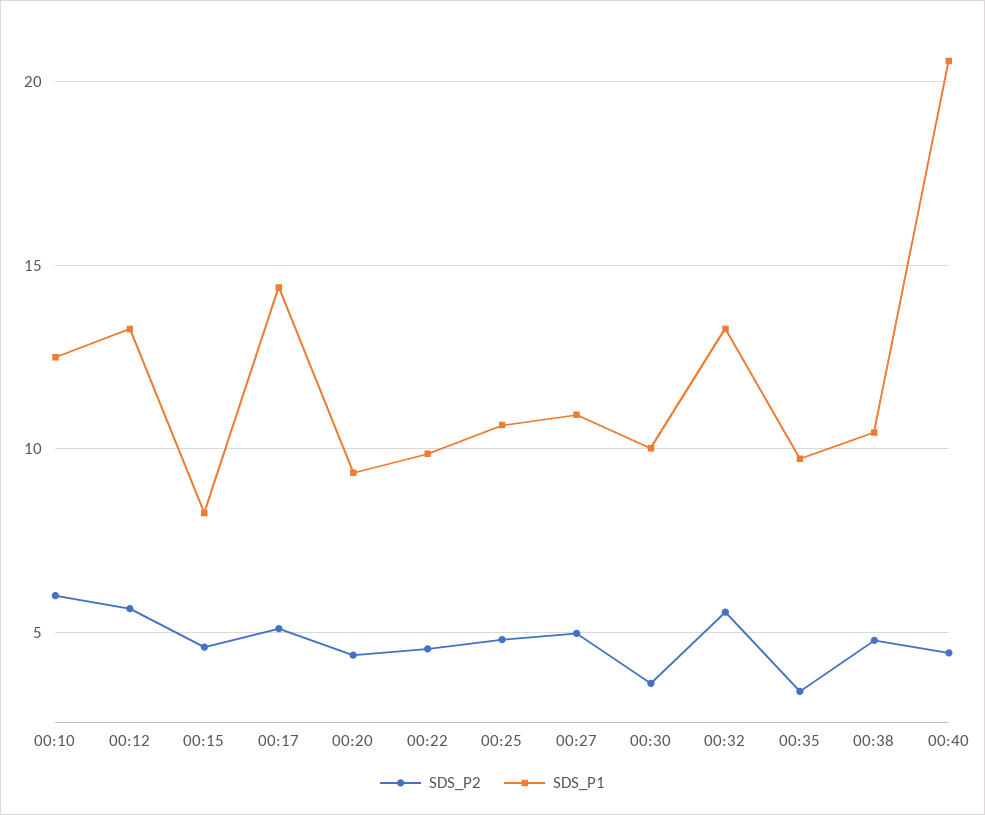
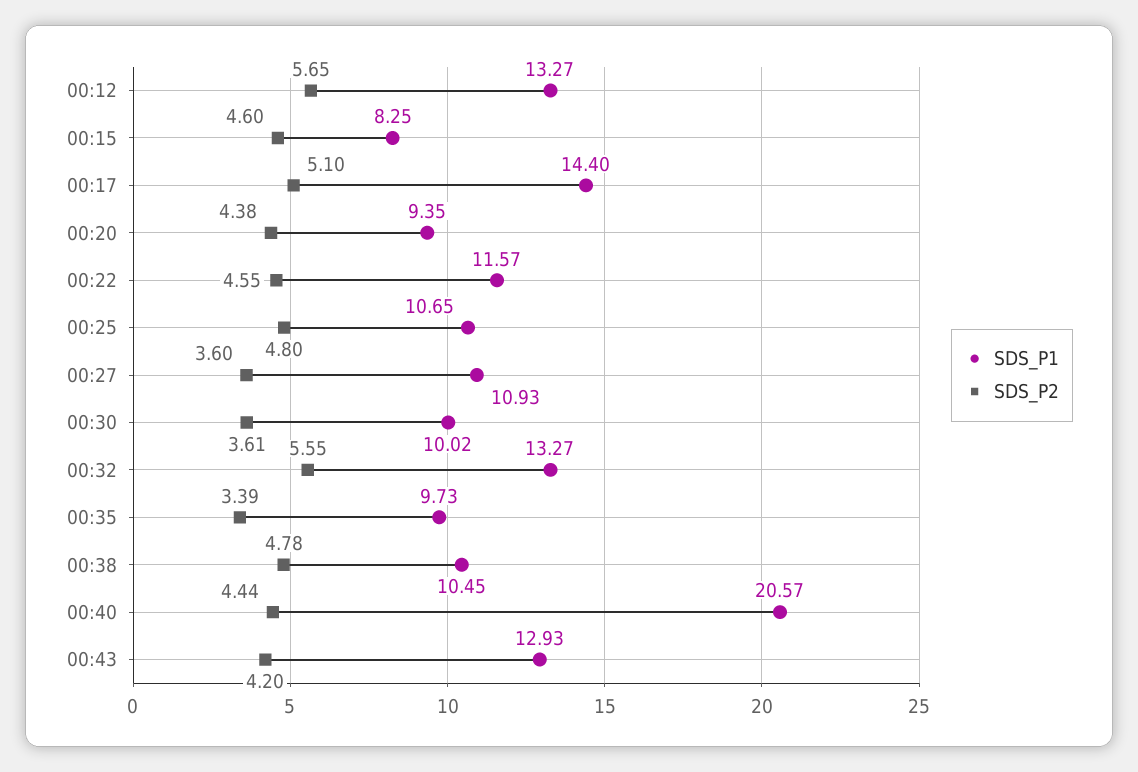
SDS_P2, 00:10: 6 -> none
SDS_P1, 00:10: 12.5 -> none
SDS_P1, 00:22: 10 -> 11.57
SDS_P2, 00:27: 5 -> 3.6
SDS_P1, 00:43: none -> 12.93
SDS_P2, 00:43: none -> 4.2

